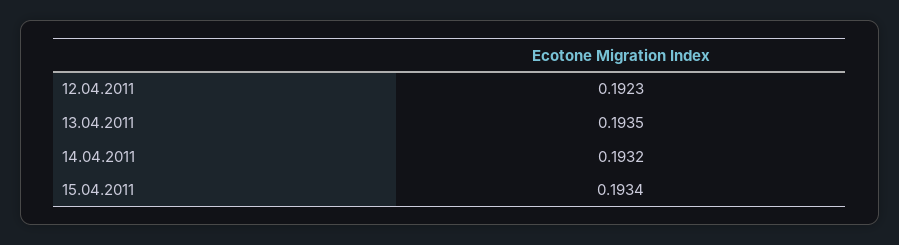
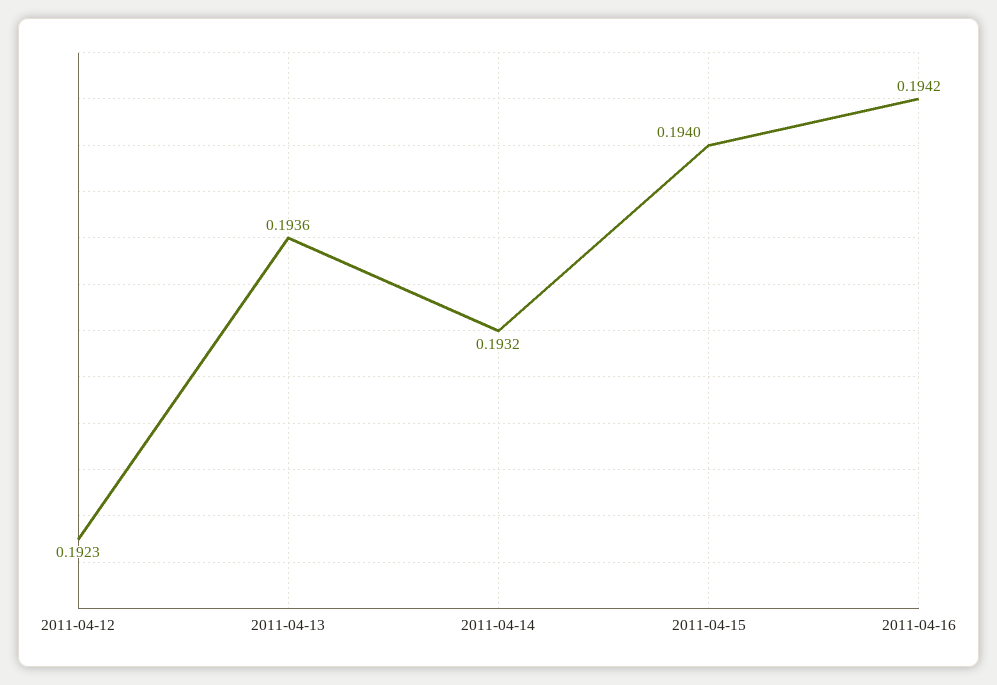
13.04.2011: 0.1935 -> 0.1936
15.04.2011: 0.1934 -> 0.194
2011-04-16: none -> 0.1942

